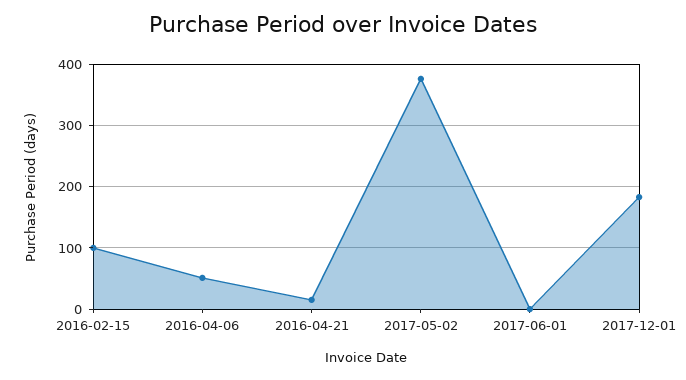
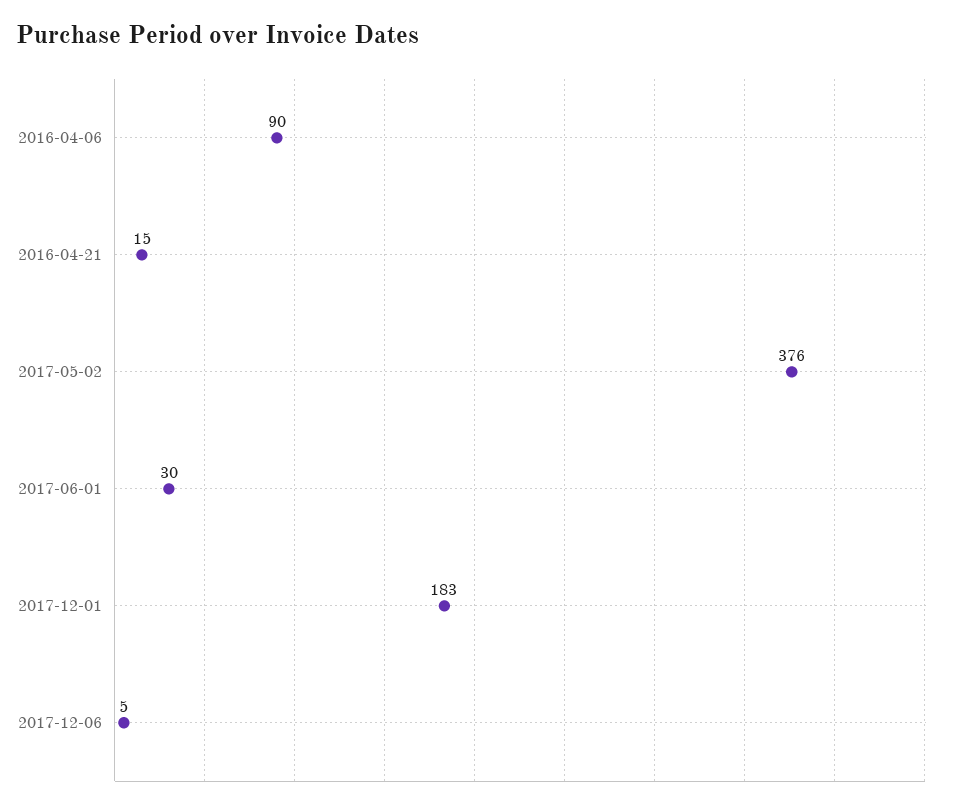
2016-02-15: 100 -> none
2016-04-06: 50 -> 90
2017-06-01: 0 -> 30
2017-12-06: none -> 5

